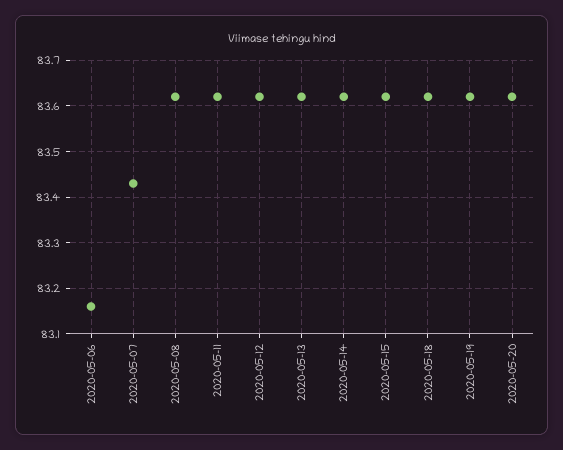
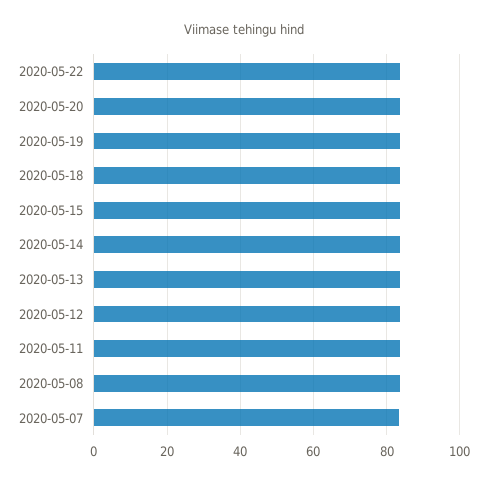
2020-05-06: 83.15 -> none
2020-05-22: none -> 84

